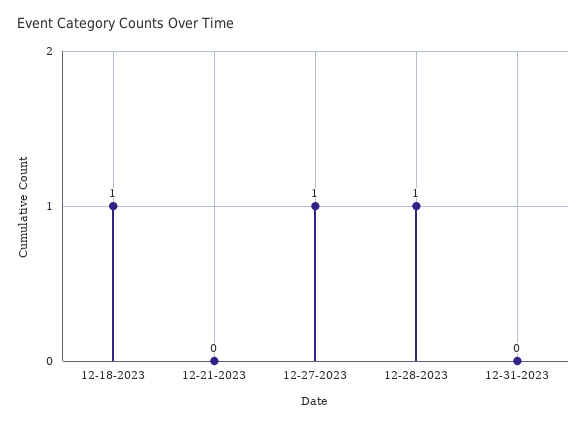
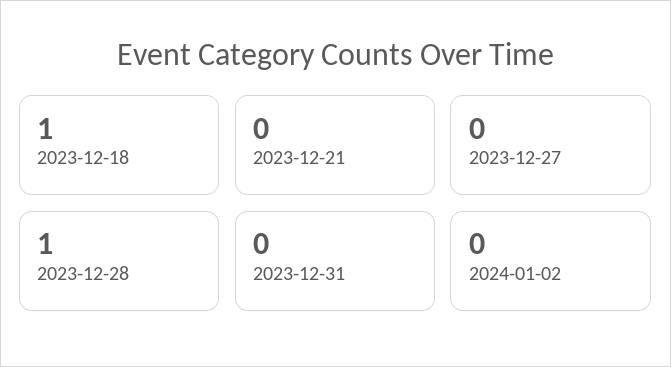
12-27-2023: 1 -> 0
2024-01-02: none -> 0

